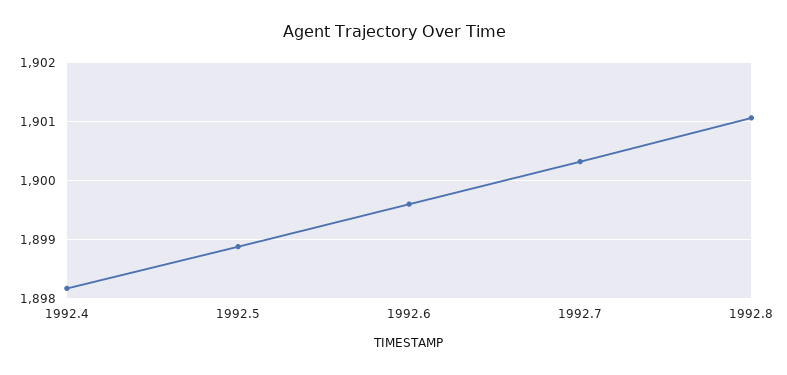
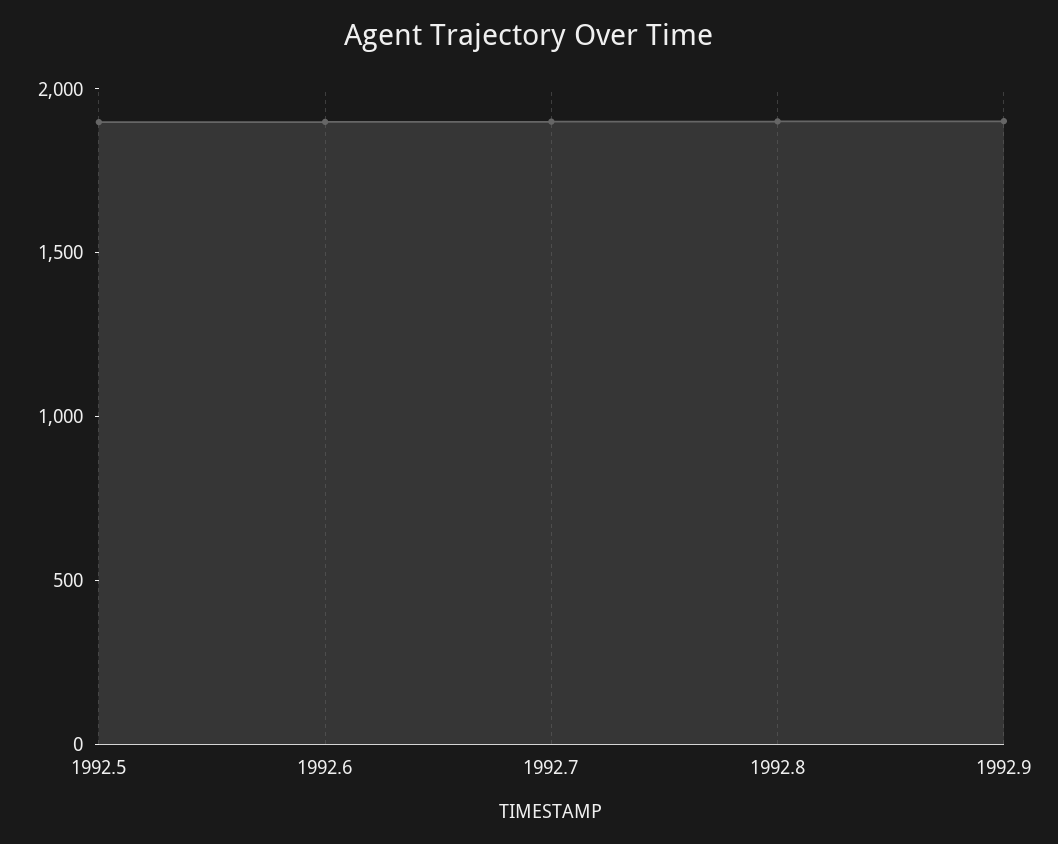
1992.4: 1898.2 -> none
1992.9: none -> 1900

